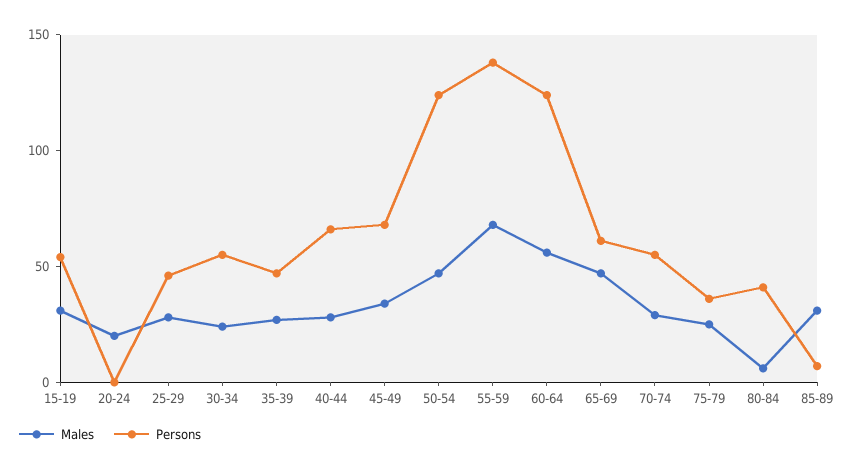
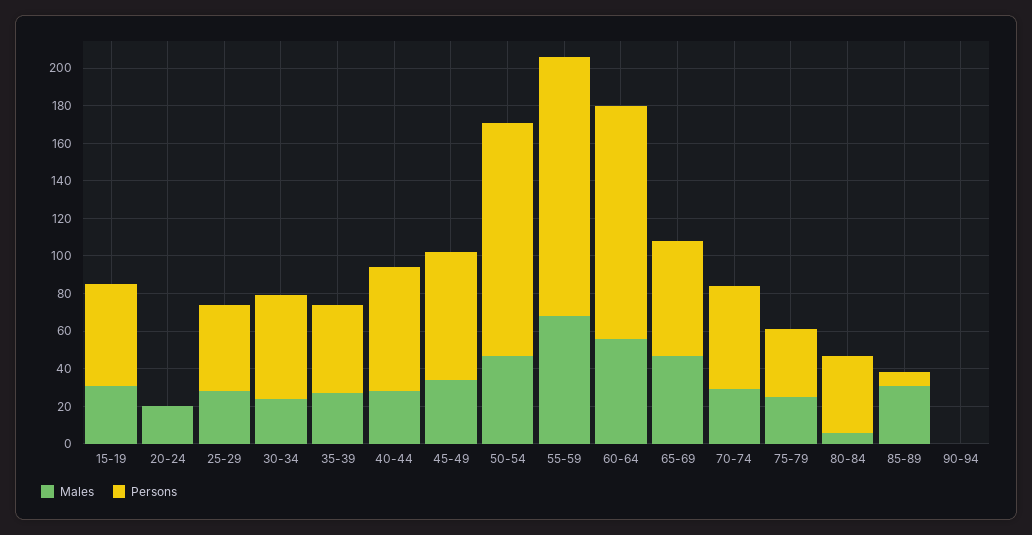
Males, 90-94: none -> 0
Persons, 90-94: none -> 0

